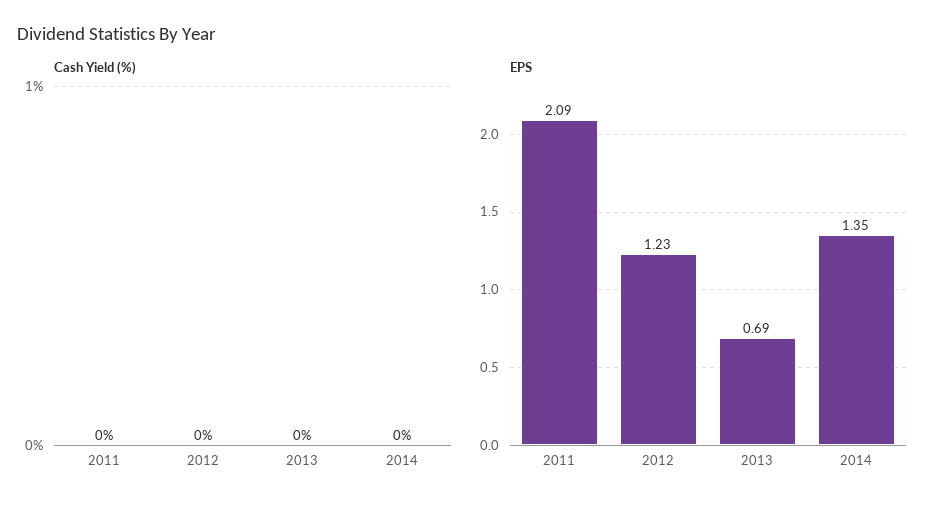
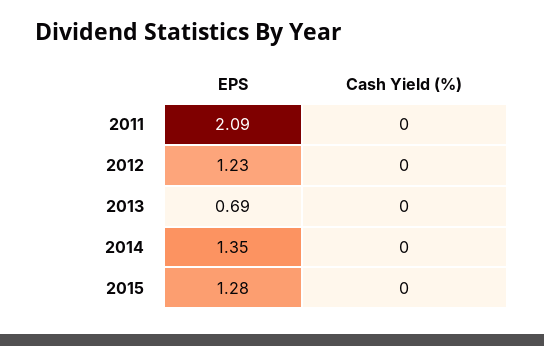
EPS, 2015: none -> 1.28
Cash Yield (%), 2015: none -> 0

